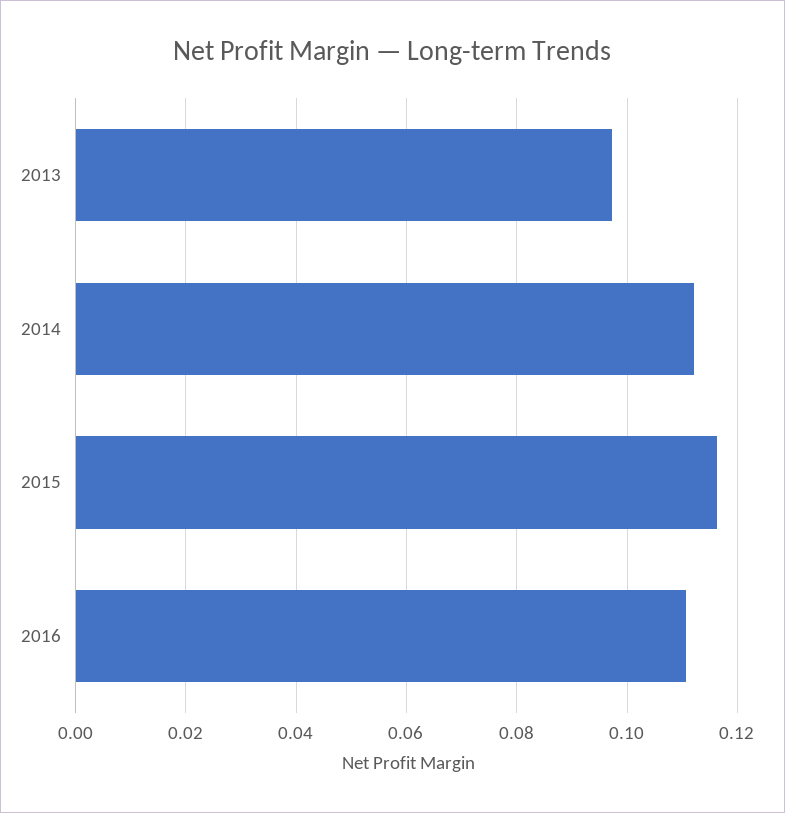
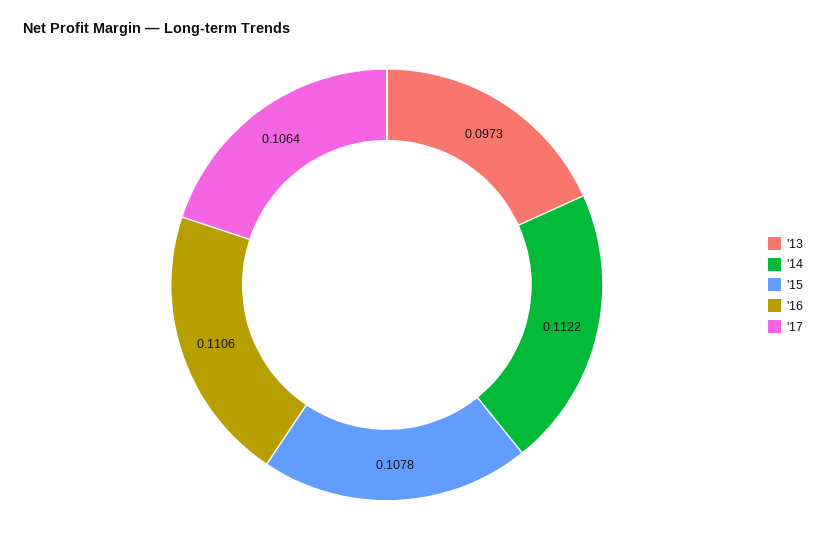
2015: 0.116 -> 0.1078
'17: none -> 0.1064

